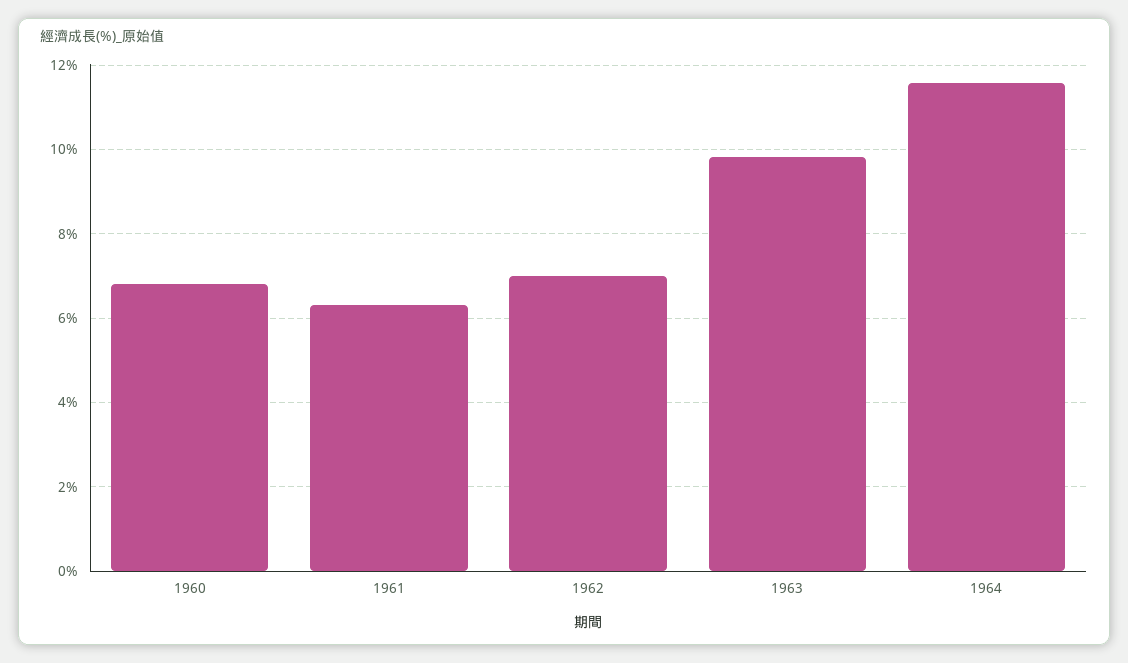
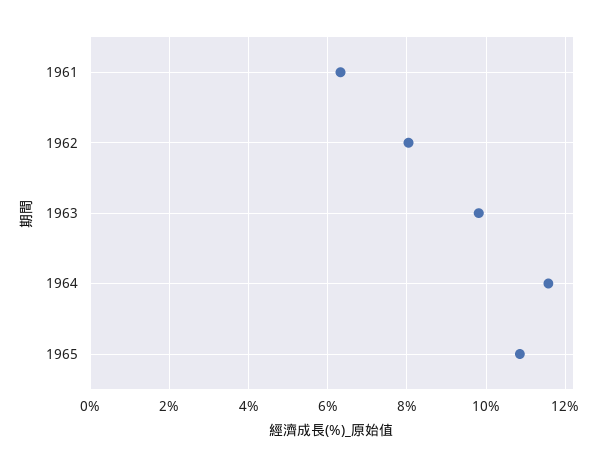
1960: 6.8 -> none
1962: 7 -> 8
1965: none -> 10.8

